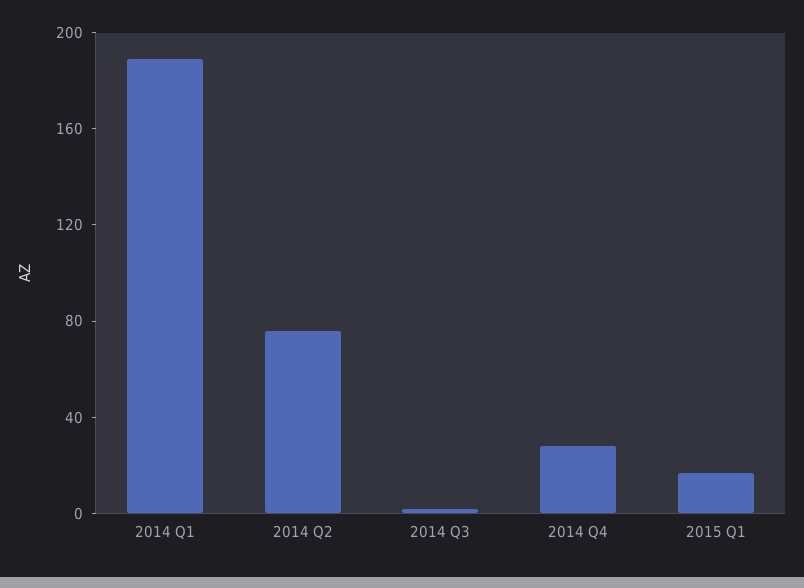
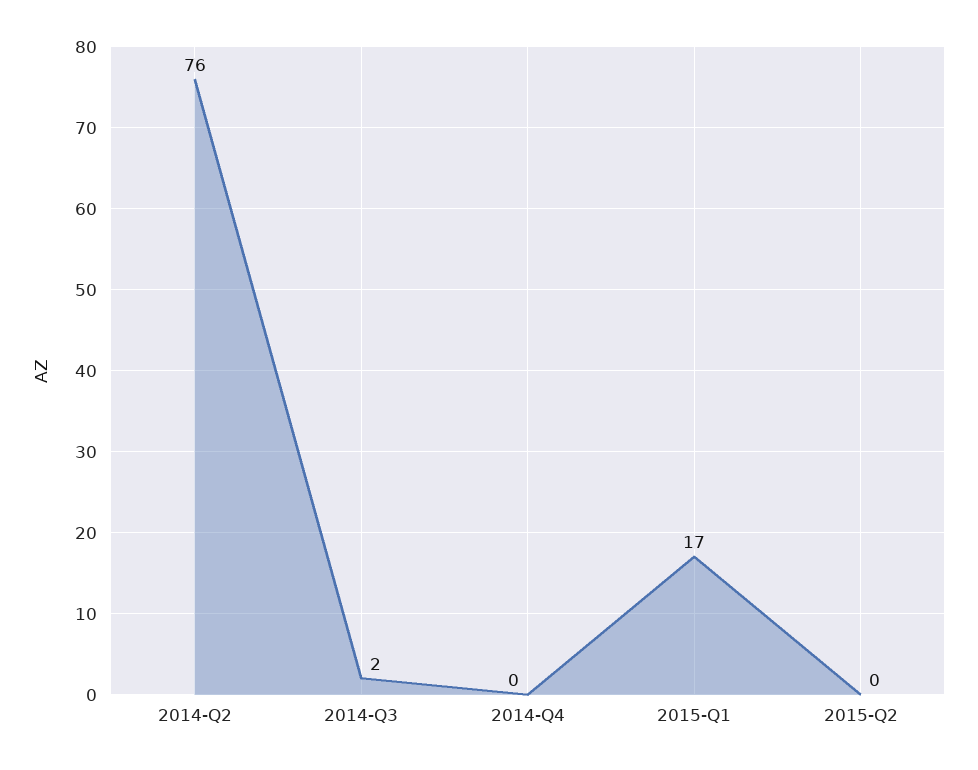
2014 Q1: 190 -> none
2014 Q4: 30 -> 0
2015-Q2: none -> 0

